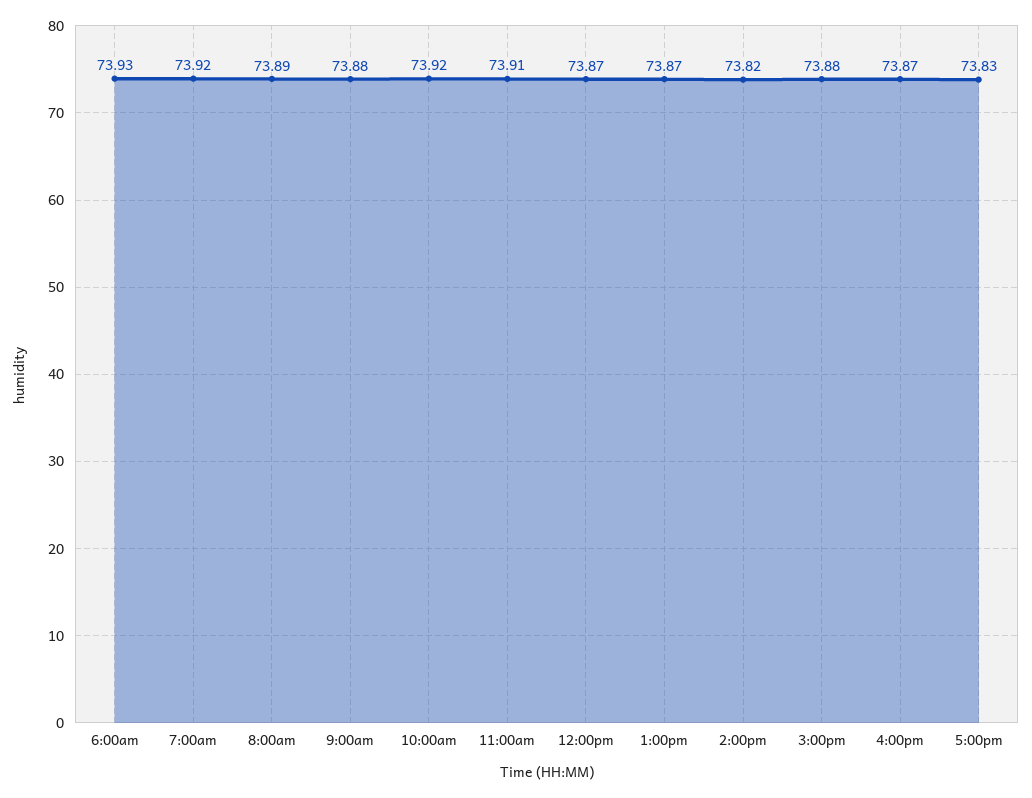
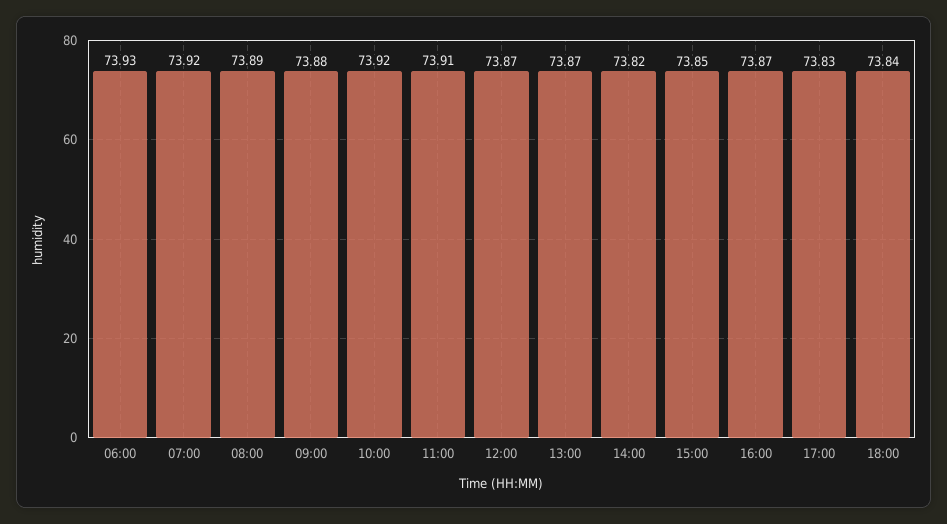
3:00pm: 73.88 -> 73.85
18:00: none -> 73.84

